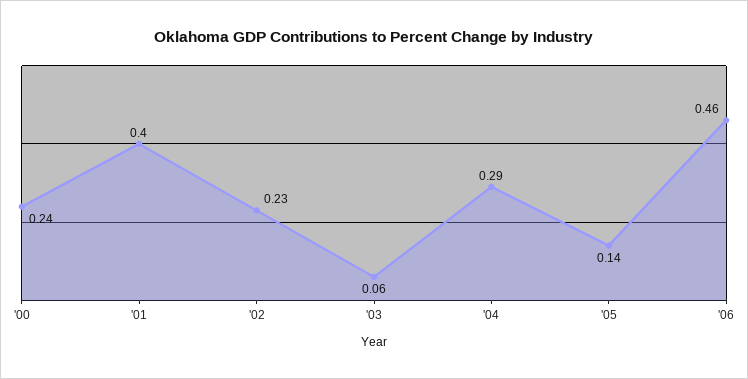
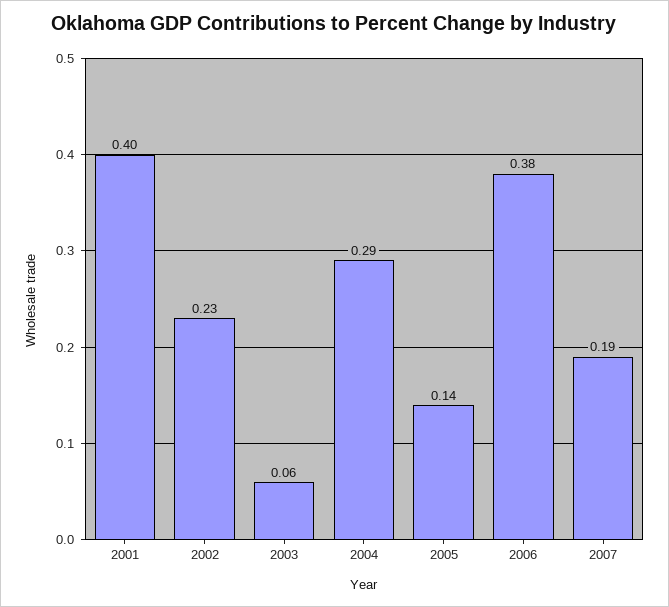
'00: 0.24 -> none
'06: 0.46 -> 0.38
2007: none -> 0.19

